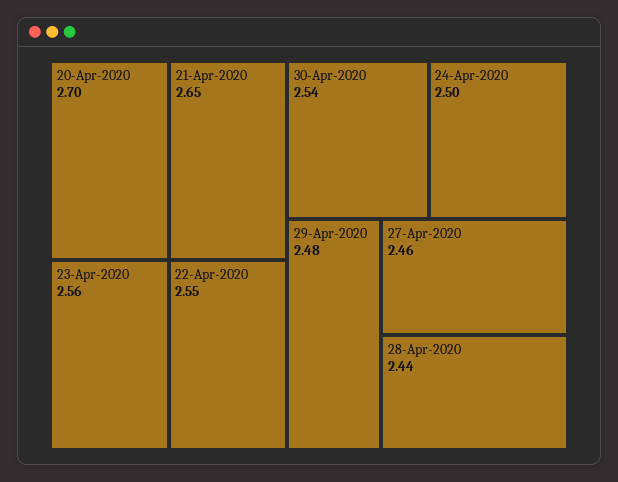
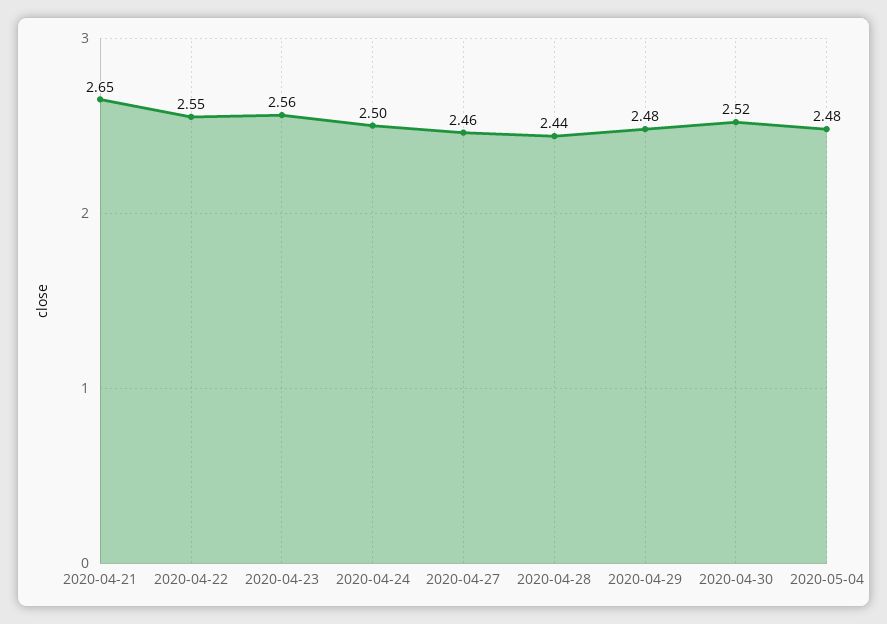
20-Apr-2020: 2.7 -> none
30-Apr-2020: 2.54 -> 2.52
2020-05-04: none -> 2.48

